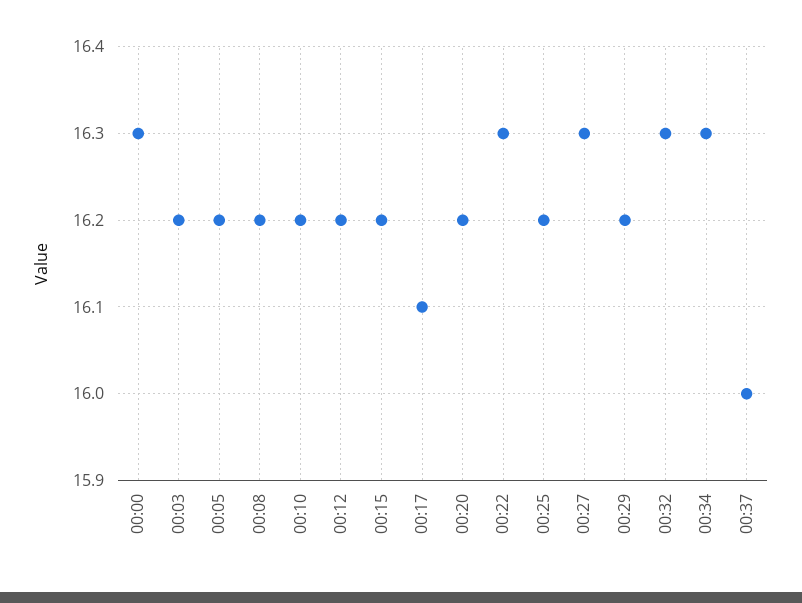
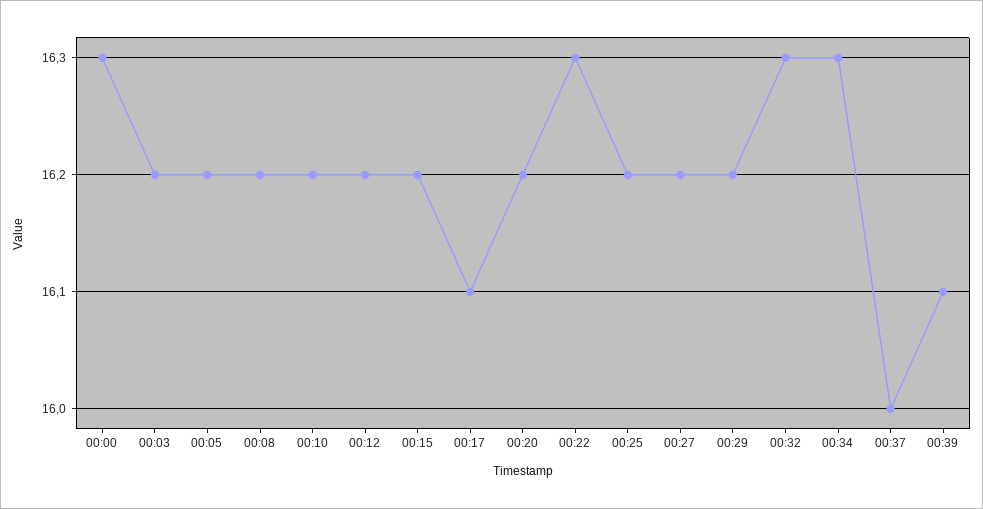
00:27: 16.3 -> 16.2
00:39: none -> 16.1

